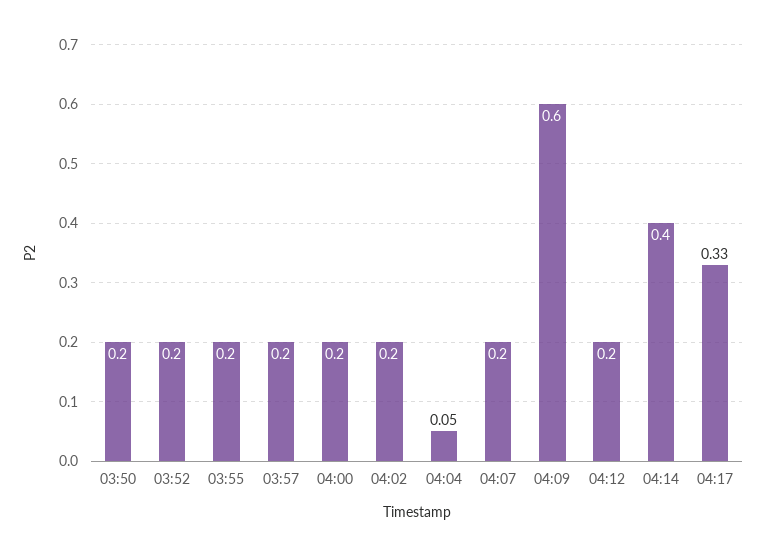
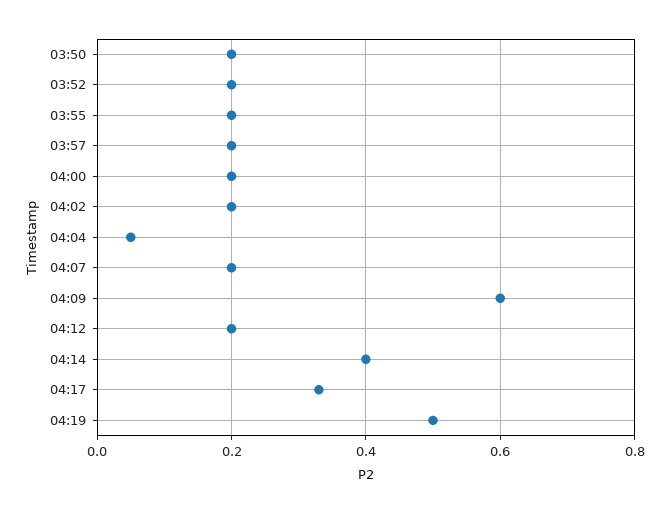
04:19: none -> 0.5

